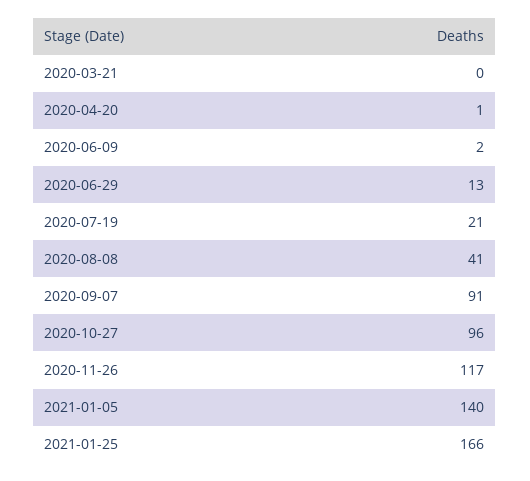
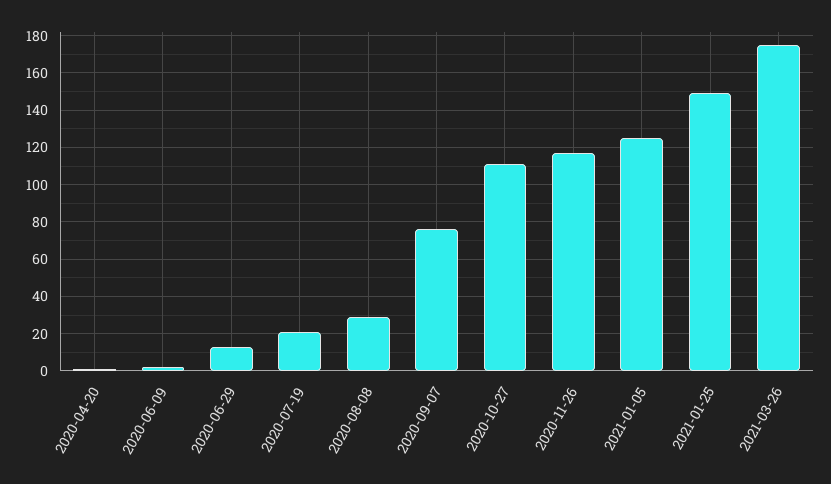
2020-03-21: 0 -> none
2020-08-08: 41 -> 30
2020-09-07: 91 -> 75
2020-10-27: 96 -> 110
2021-01-05: 140 -> 125
2021-01-25: 166 -> 150
2021-03-26: none -> 175

